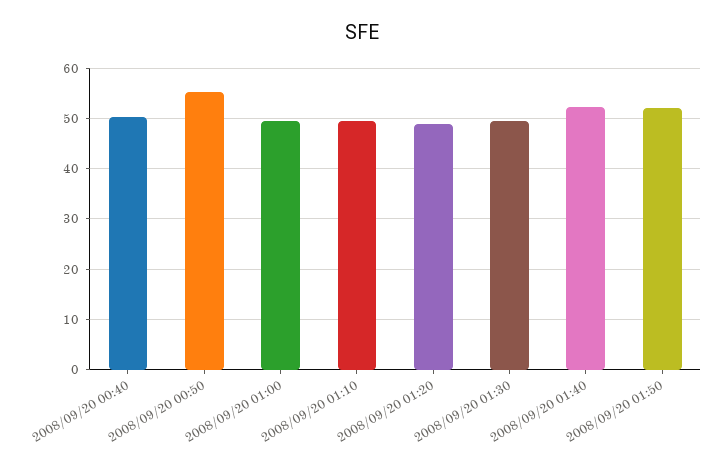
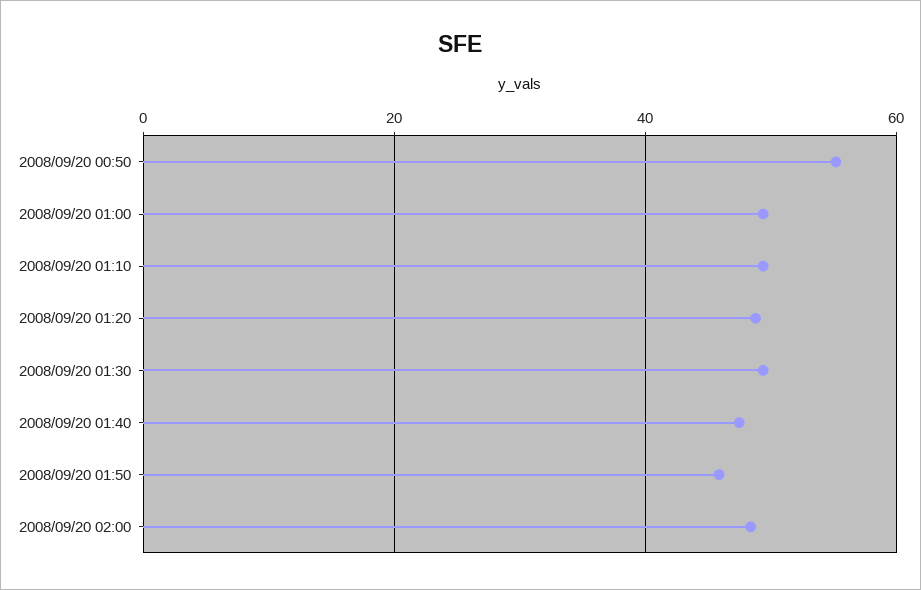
2008/09/20 00:40: 50 -> none
2008/09/20 01:40: 52 -> 48
2008/09/20 01:50: 52 -> 46
2008/09/20 02:00: none -> 48

